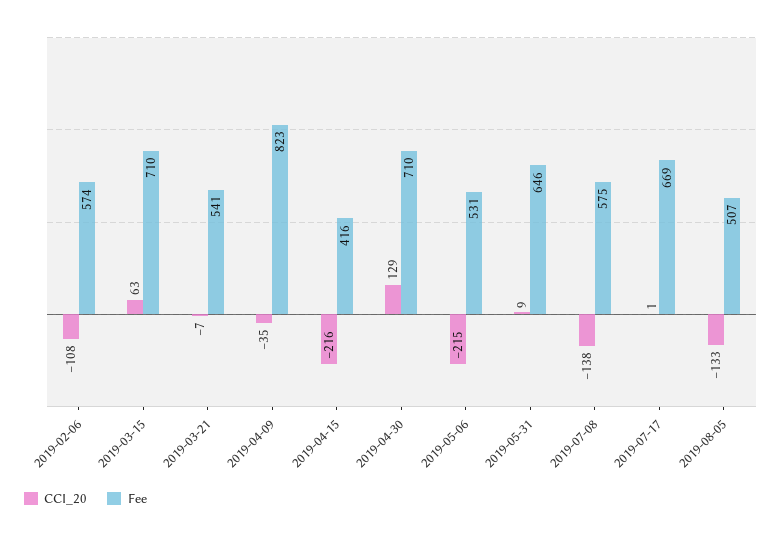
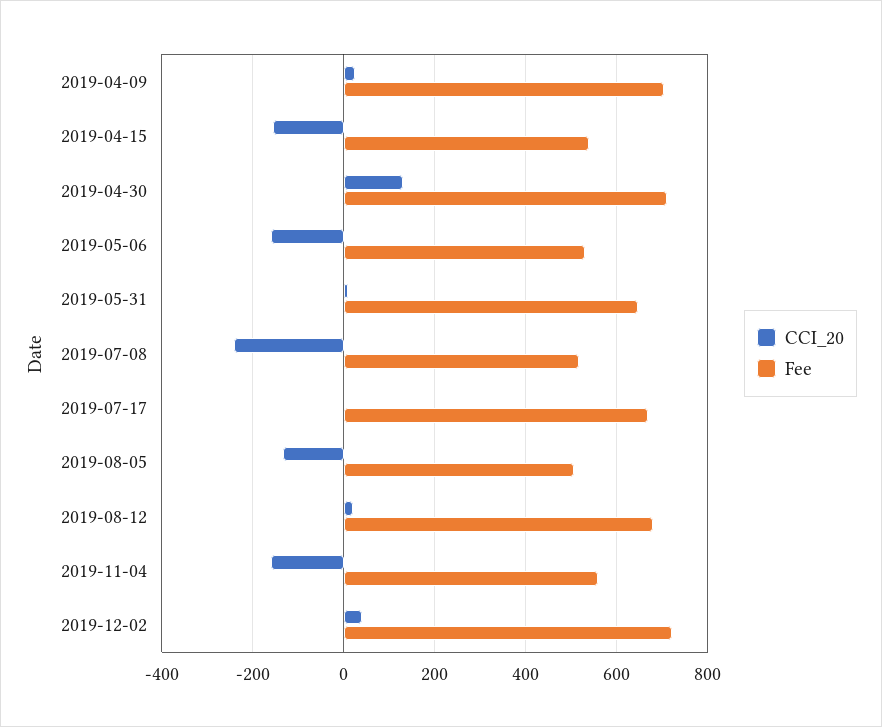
CCI_20, 2019-02-06: -108 -> none
Fee, 2019-02-06: 574 -> none
CCI_20, 2019-03-15: 63 -> none
Fee, 2019-03-15: 710 -> none
CCI_20, 2019-03-21: -7 -> none
Fee, 2019-03-21: 541 -> none
CCI_20, 2019-04-09: -35 -> 20
Fee, 2019-04-09: 823 -> 700
CCI_20, 2019-04-15: -216 -> -160
Fee, 2019-04-15: 416 -> 540
CCI_20, 2019-05-06: -215 -> -160
CCI_20, 2019-07-08: -138 -> -240
Fee, 2019-07-08: 575 -> 520
CCI_20, 2019-08-12: none -> 20
Fee, 2019-08-12: none -> 680
CCI_20, 2019-11-04: none -> -160
Fee, 2019-11-04: none -> 560
CCI_20, 2019-12-02: none -> 40
Fee, 2019-12-02: none -> 720

